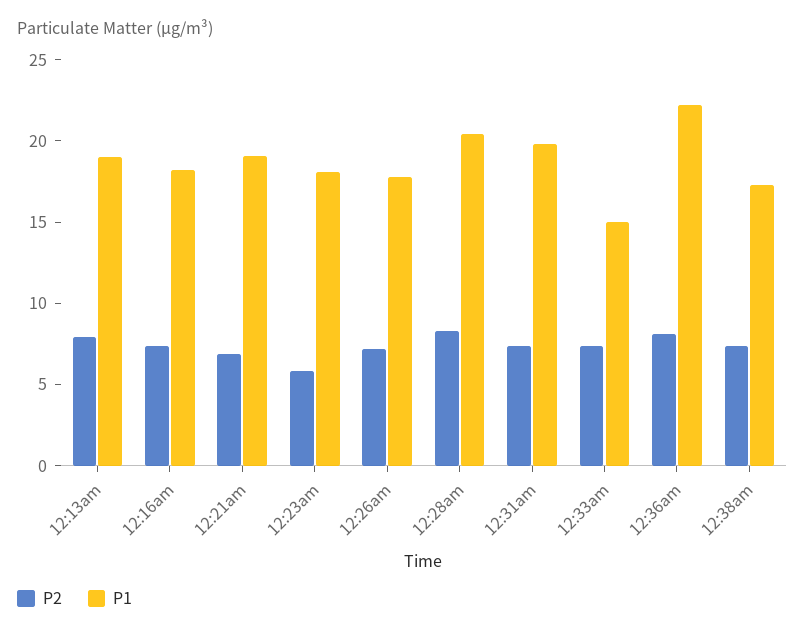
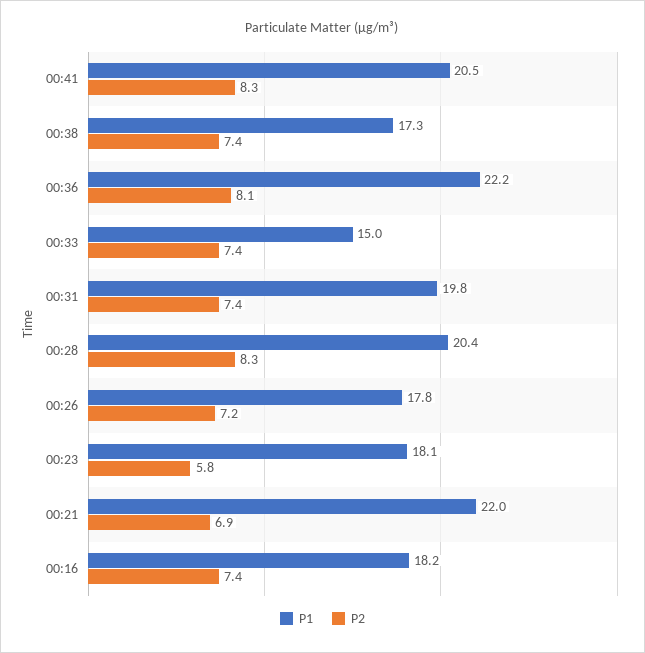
P2, 12:13am: 8 -> none
P1, 12:13am: 19 -> none
P1, 12:21am: 19 -> 22
P1, 00:41: none -> 20.5
P2, 00:41: none -> 8.3

